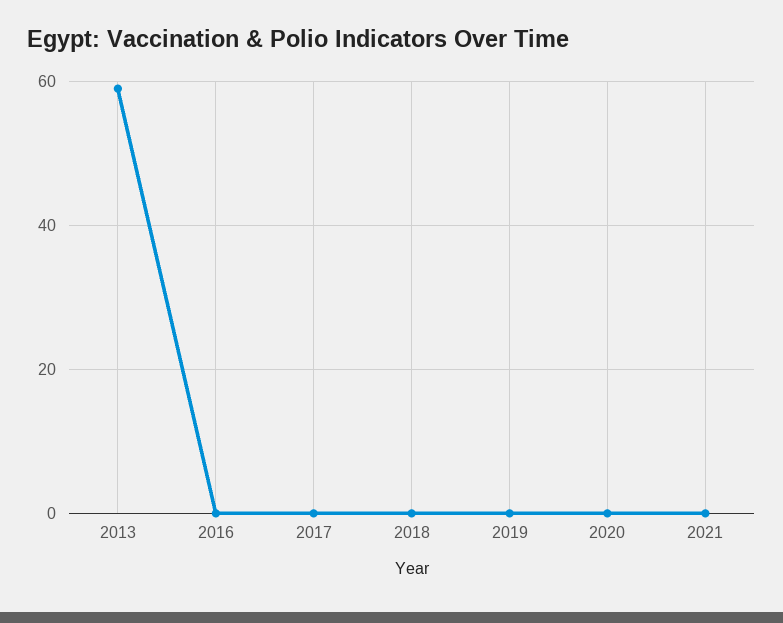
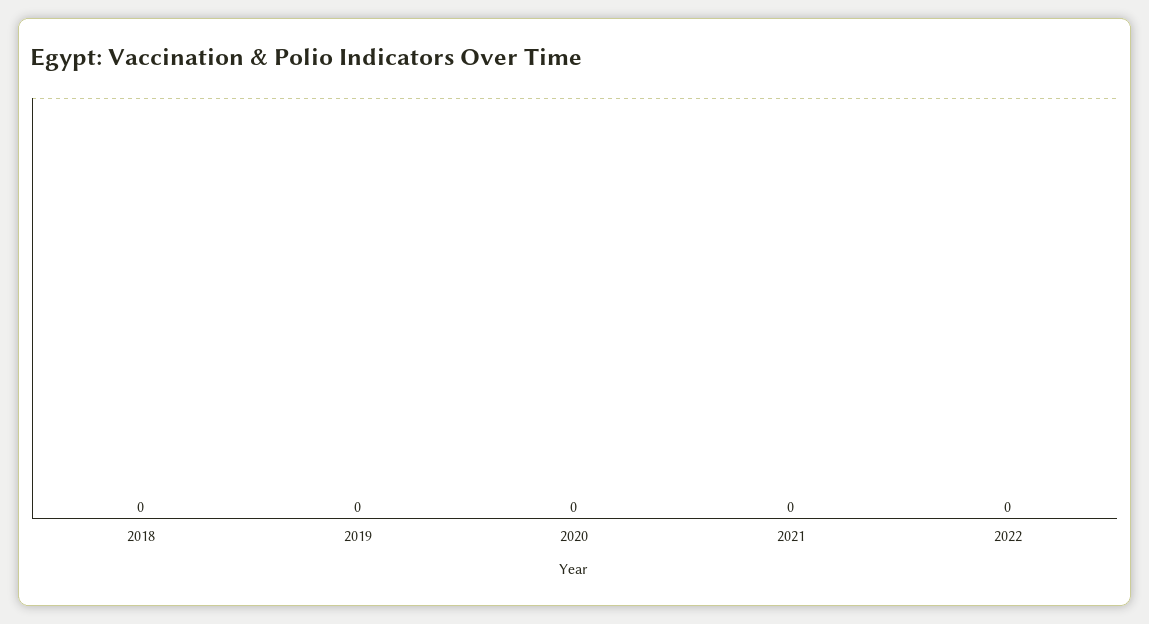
2013: 60 -> none
2016: 0 -> none
2017: 0 -> none
2022: none -> 0

